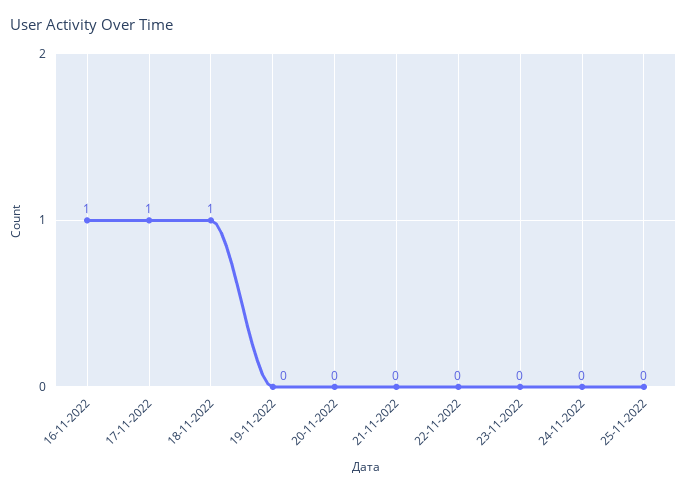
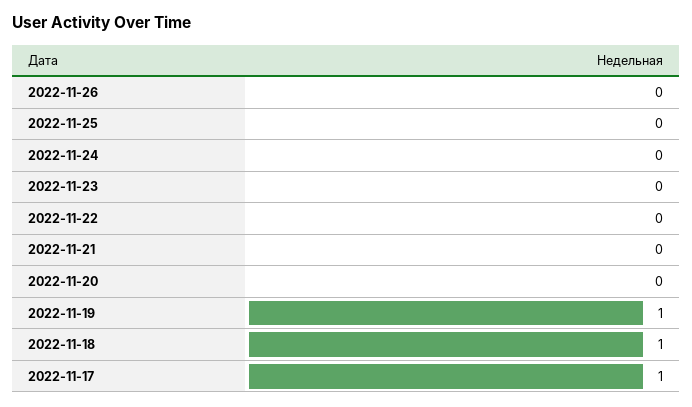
16-11-2022: 1 -> none
19-11-2022: 0 -> 1
2022-11-26: none -> 0

